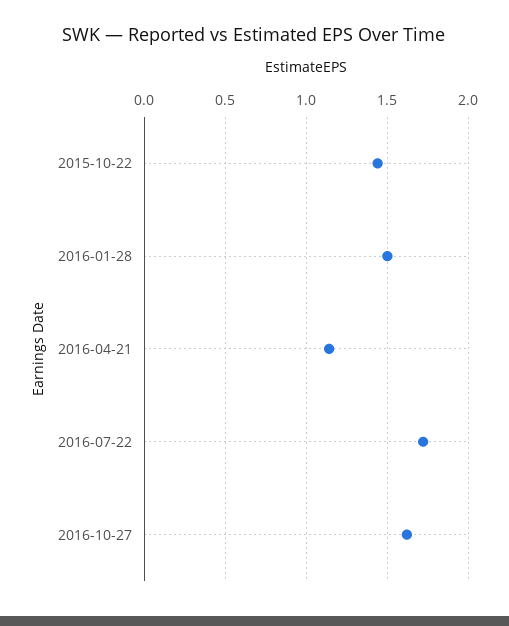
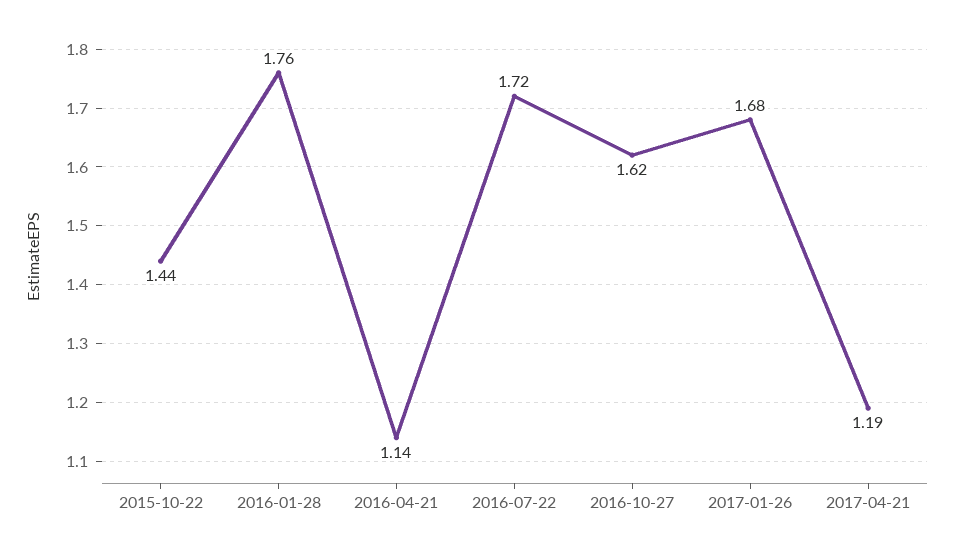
2016-01-28: 1.5 -> 1.76
2017-01-26: none -> 1.68
2017-04-21: none -> 1.19

